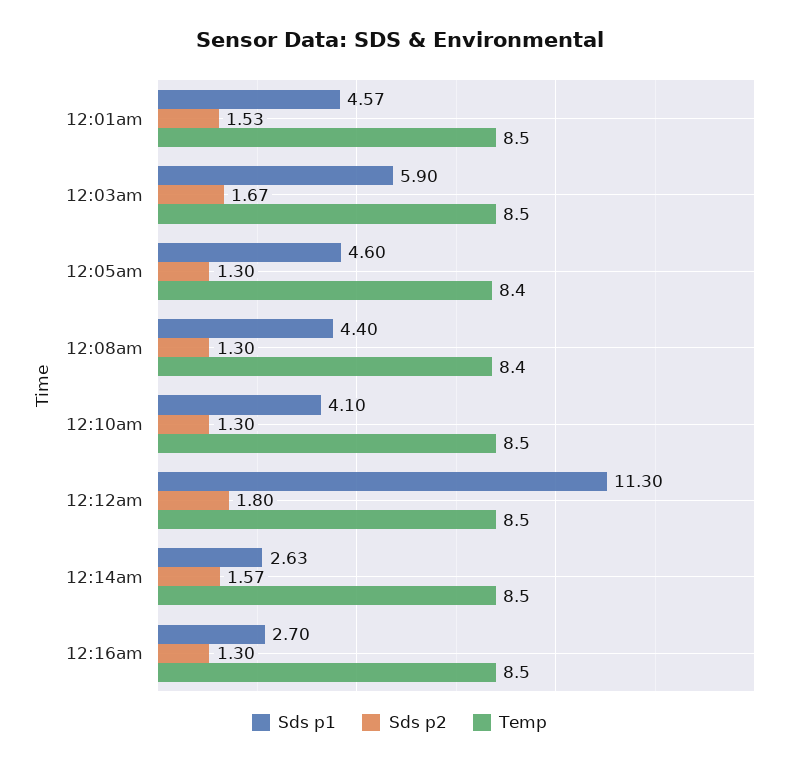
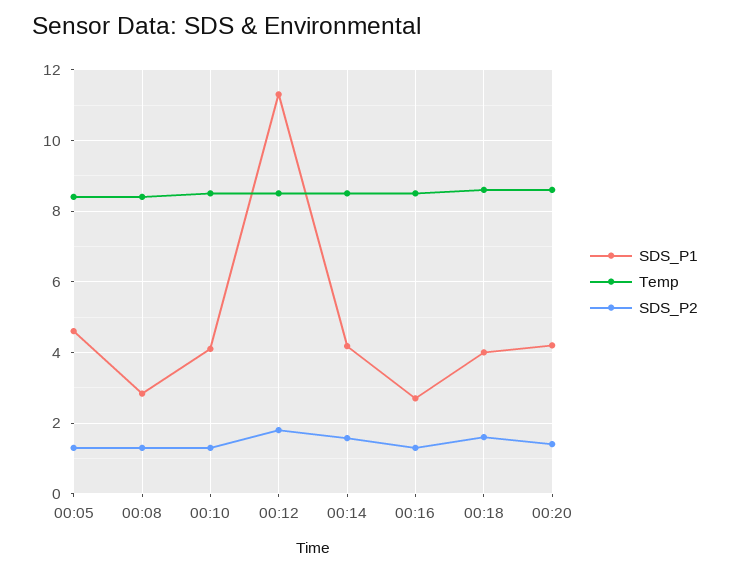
Sds p1, 12:01am: 4.57 -> none
Sds p2, 12:01am: 1.53 -> none
Temp, 12:01am: 8.5 -> none
Sds p1, 12:03am: 5.9 -> none
Sds p2, 12:03am: 1.67 -> none
Temp, 12:03am: 8.5 -> none
Sds p1, 12:08am: 4.4 -> 2.8
Sds p1, 12:14am: 2.63 -> 4.2
Sds p1, 00:18: none -> 4
Temp, 00:18: none -> 8.6
Sds p2, 00:18: none -> 1.6
Sds p1, 00:20: none -> 4.2
Temp, 00:20: none -> 8.6
Sds p2, 00:20: none -> 1.4

